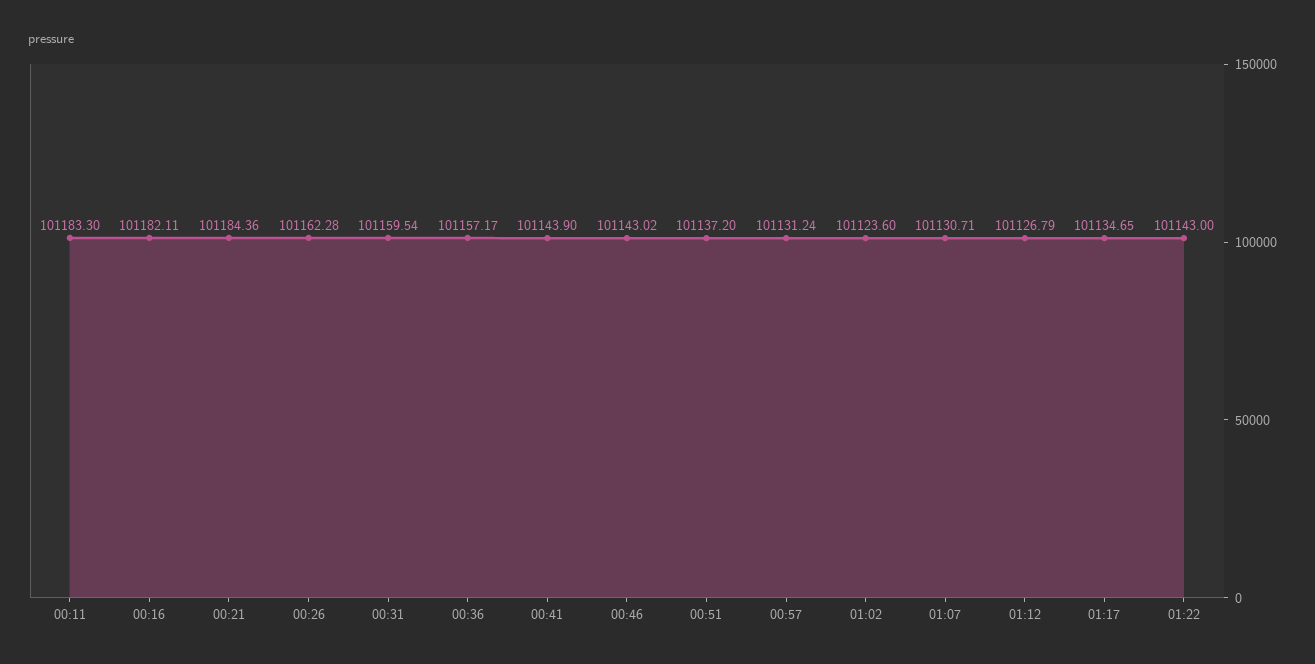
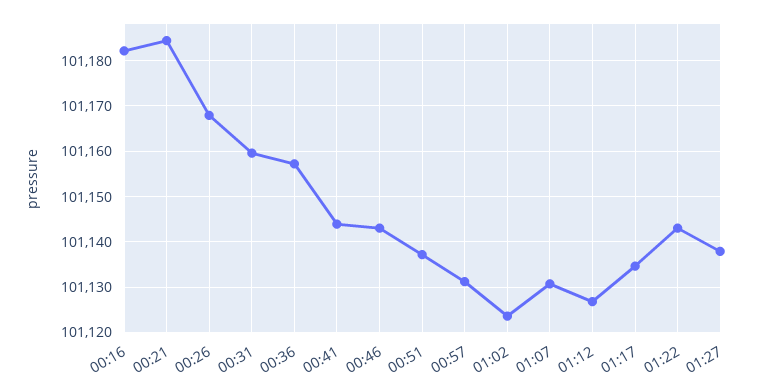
00:11: 101183.3 -> none
00:26: 101162.28 -> 101168
01:27: none -> 101138

